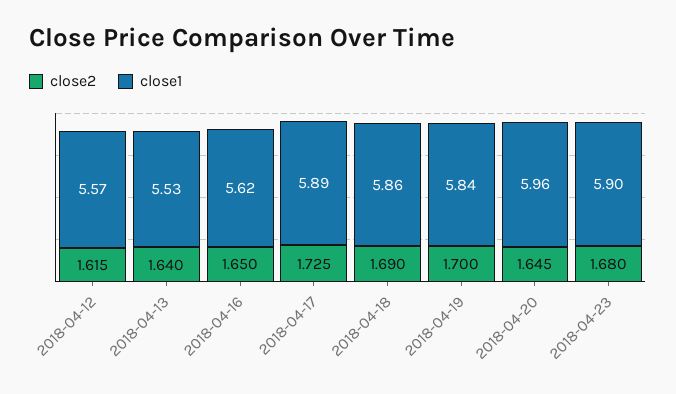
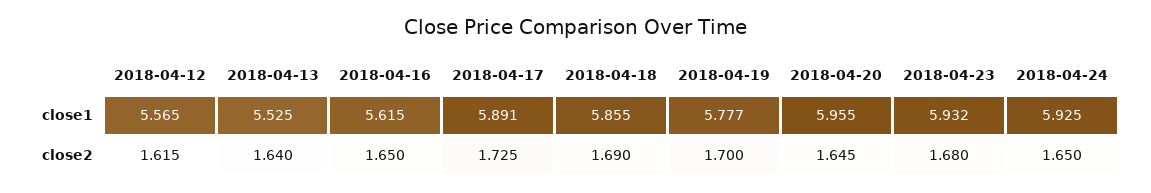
close1, 2018-04-19: 5.84 -> 5.777
close1, 2018-04-23: 5.9 -> 5.932
close1, 2018-04-24: none -> 5.925
close2, 2018-04-24: none -> 1.65

